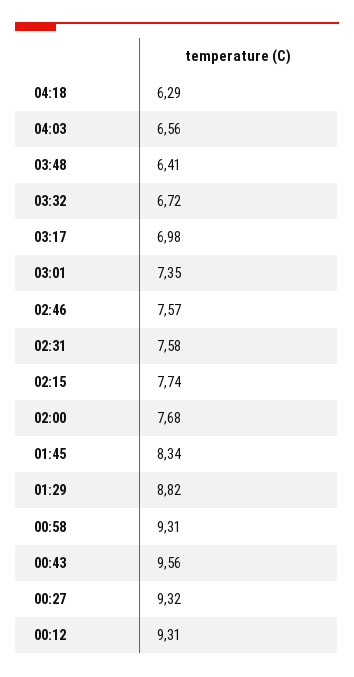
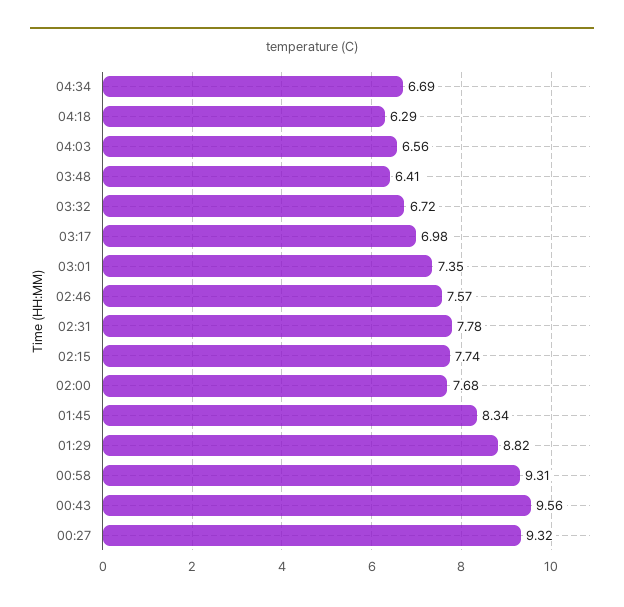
02:31: 7.58 -> 7.78
00:12: 9.31 -> none
04:34: none -> 6.69

